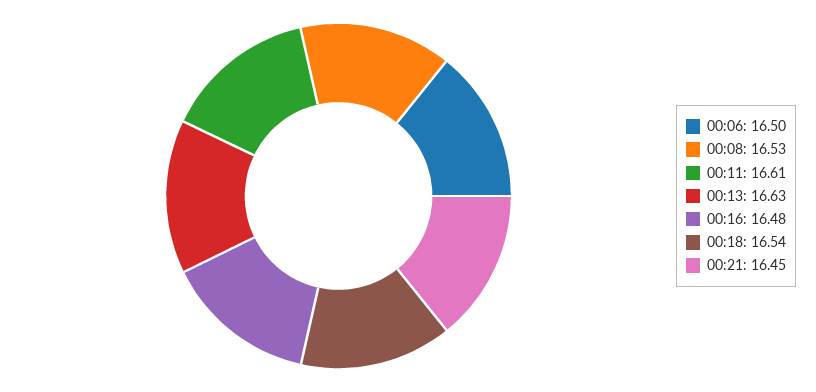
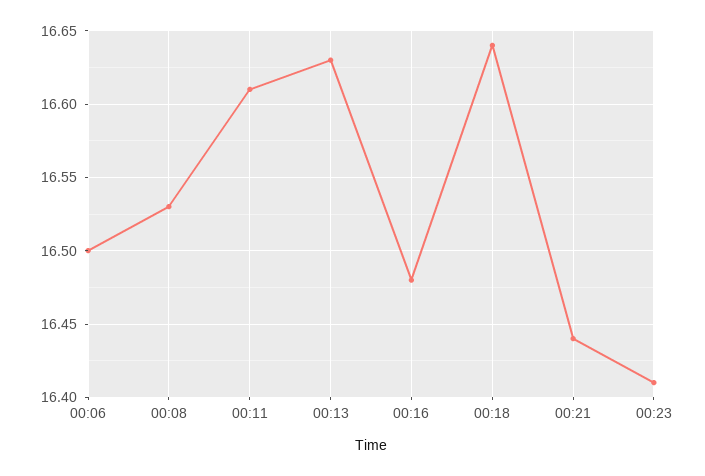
00:18: 16.54 -> 16.64
00:21: 16.45 -> 16.44
00:23: none -> 16.41

